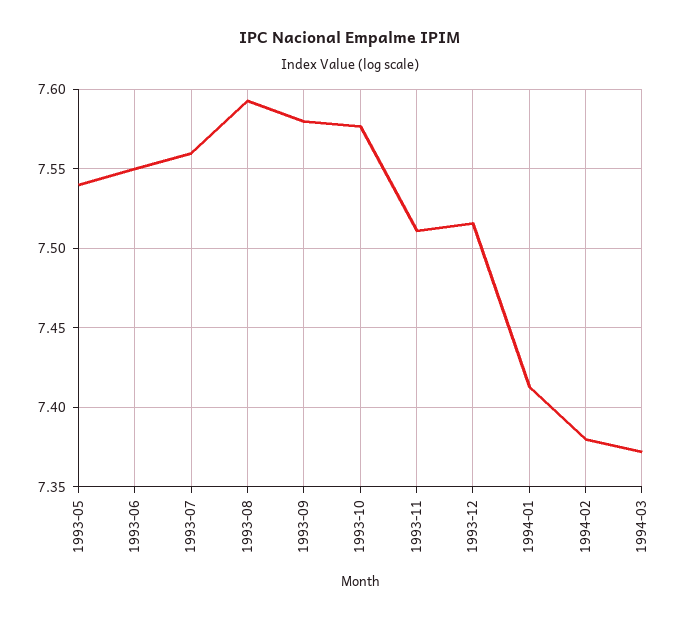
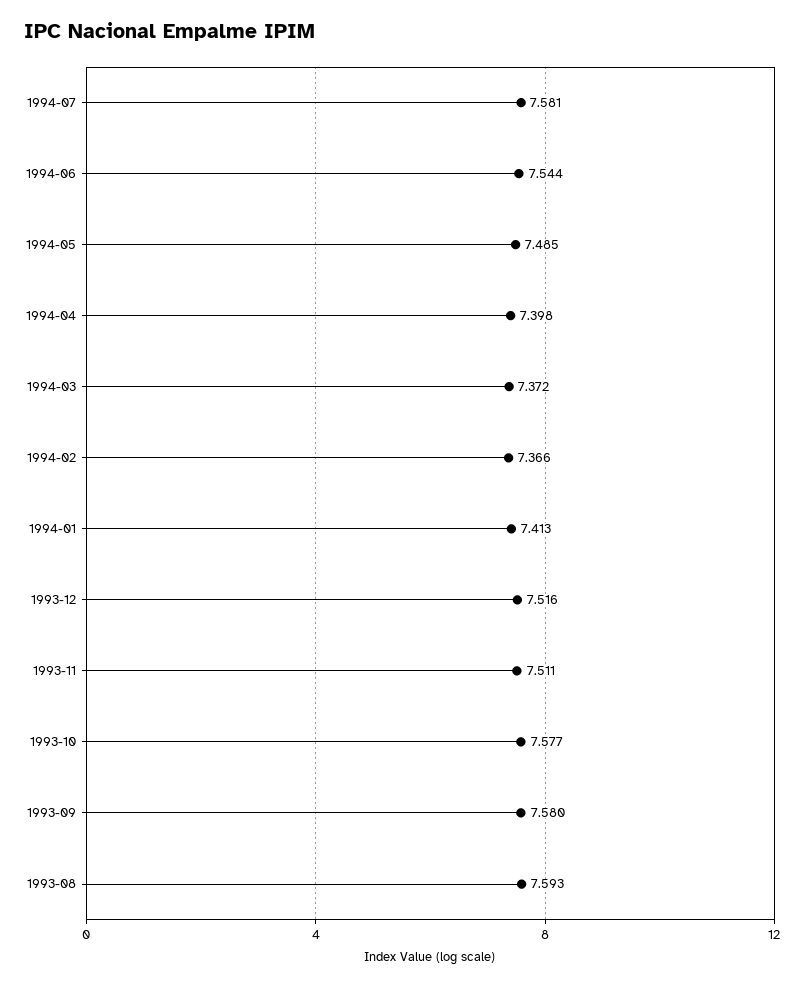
1993-05: 7.54 -> none
1993-06: 7.55 -> none
1993-07: 7.56 -> none
1994-02: 7.38 -> 7.366
1994-07: none -> 7.581
1994-06: none -> 7.544
1994-05: none -> 7.485
1994-04: none -> 7.398

